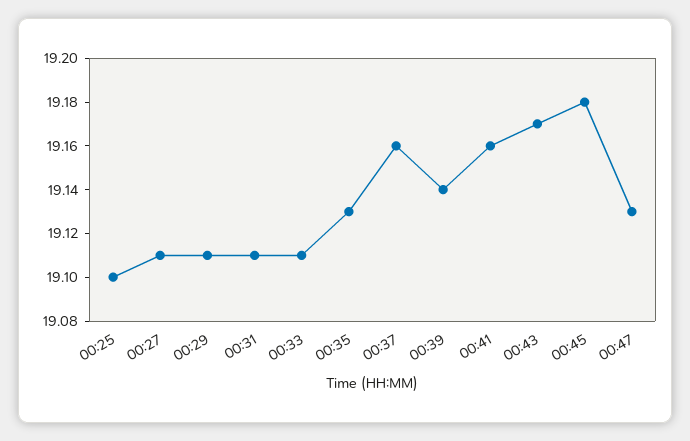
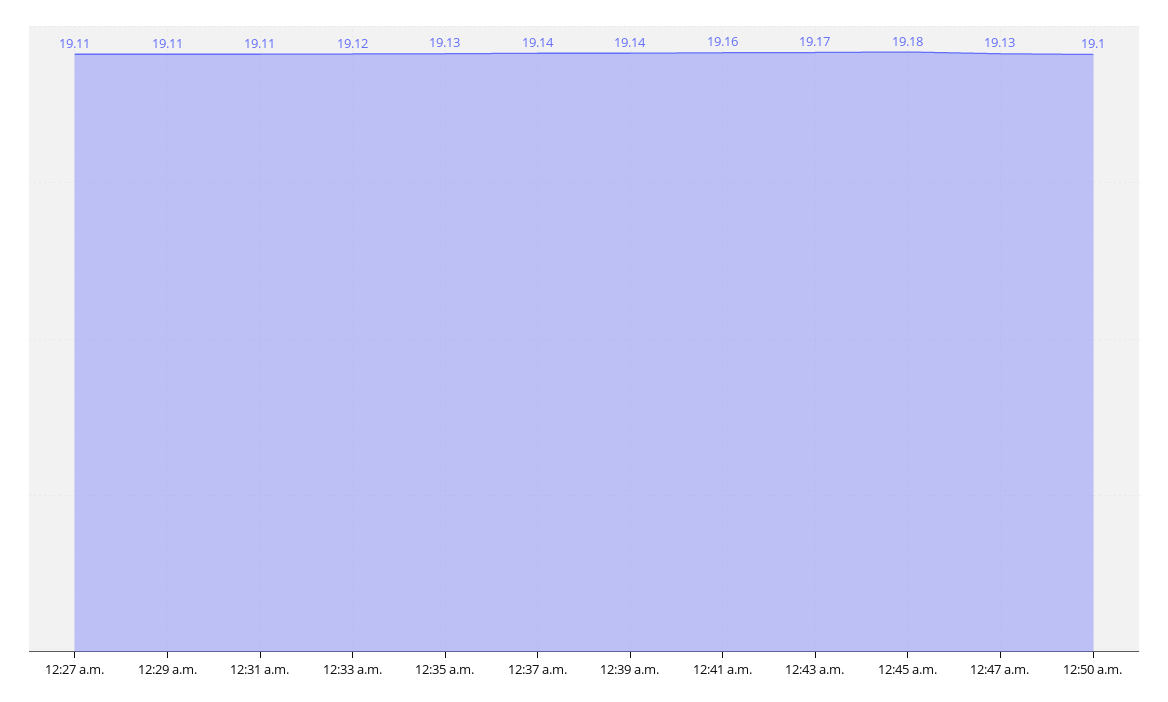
00:25: 19.1 -> none
00:33: 19.11 -> 19.12
00:37: 19.16 -> 19.14
12:50 a.m.: none -> 19.1

